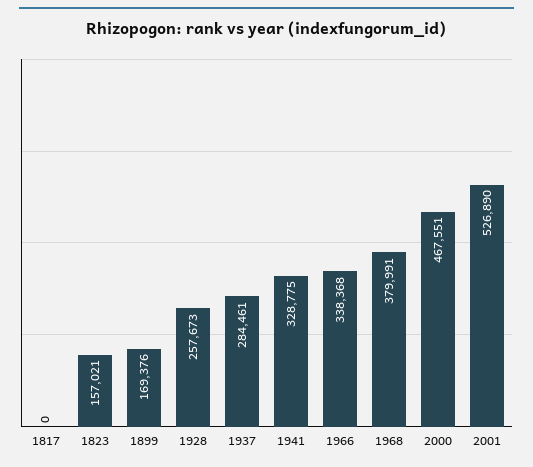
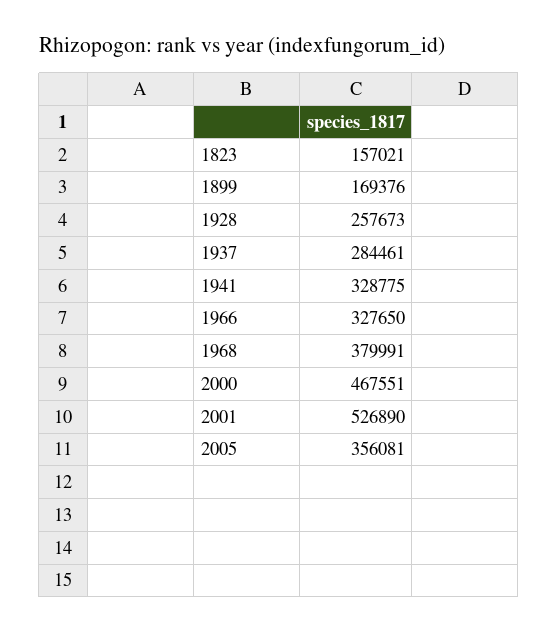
1817: 0 -> none
1966: 338368 -> 327650
2005: none -> 356081

